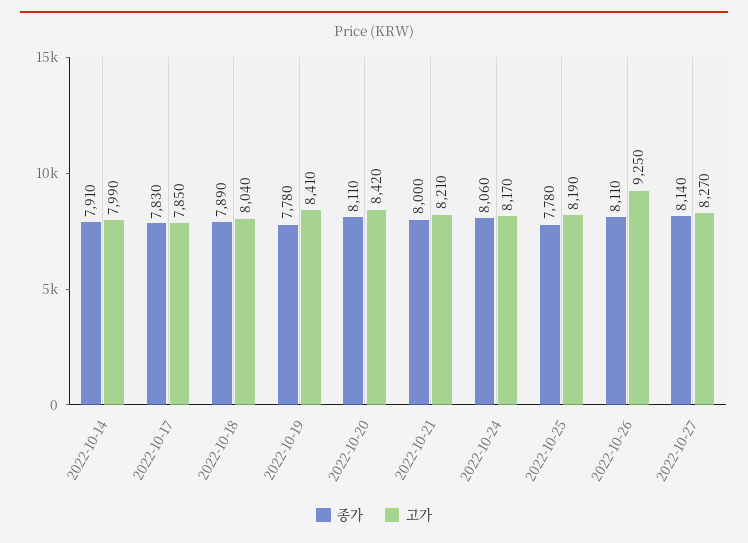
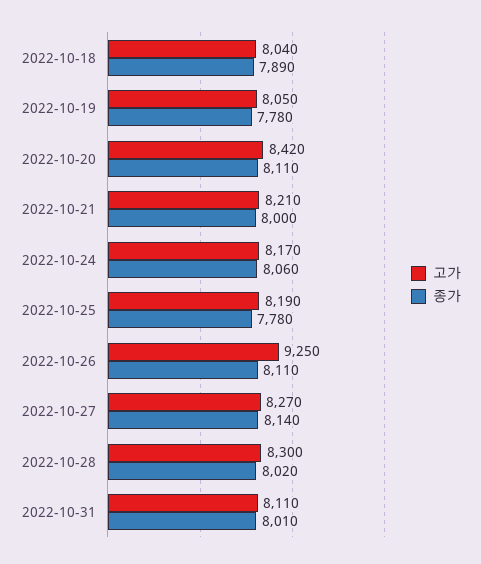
종가, 2022-10-14: 7910 -> none
고가, 2022-10-14: 7990 -> none
종가, 2022-10-17: 7830 -> none
고가, 2022-10-17: 7850 -> none
고가, 2022-10-19: 8410 -> 8050
고가, 2022-10-28: none -> 8300
종가, 2022-10-28: none -> 8020
고가, 2022-10-31: none -> 8110
종가, 2022-10-31: none -> 8010

